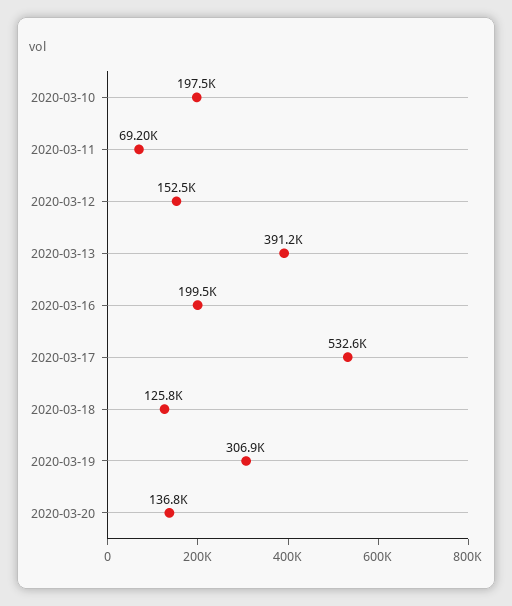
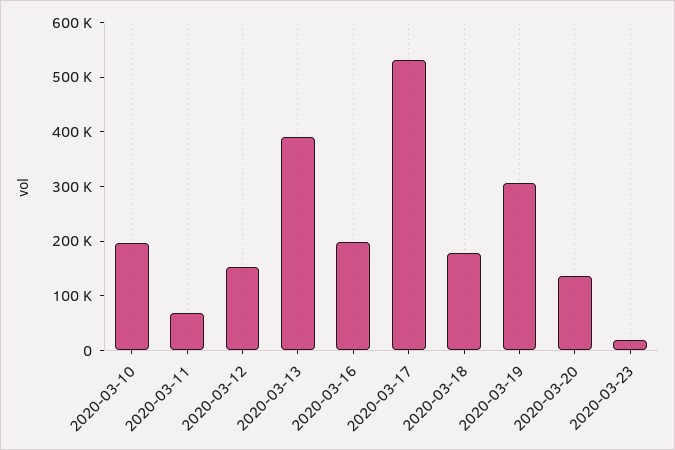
2020-03-18: 125800 -> 180000
2020-03-23: none -> 20000

